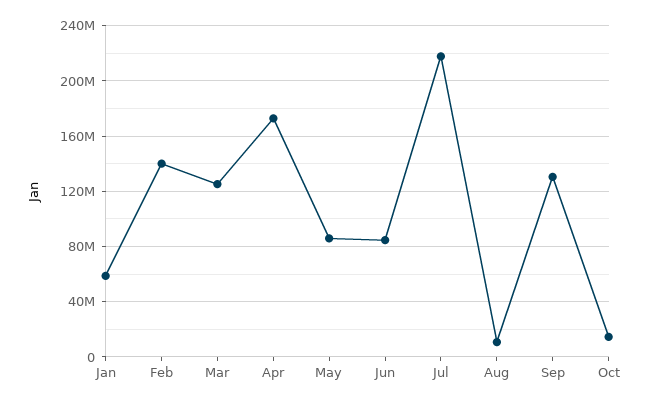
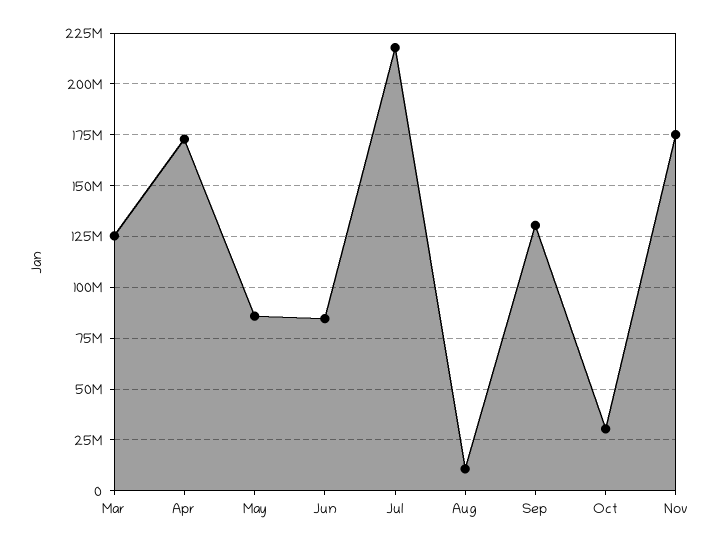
Jan: 60000000 -> none
Feb: 140000000 -> none
Oct: 15000000 -> 30000000
Nov: none -> 175000000

